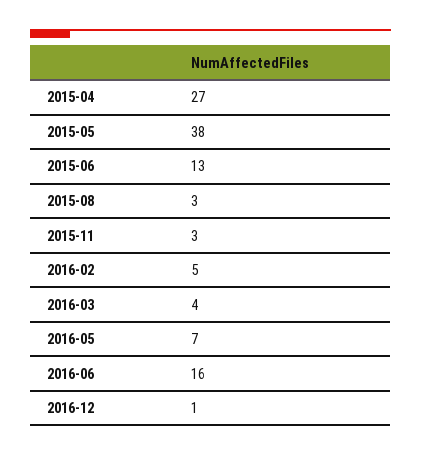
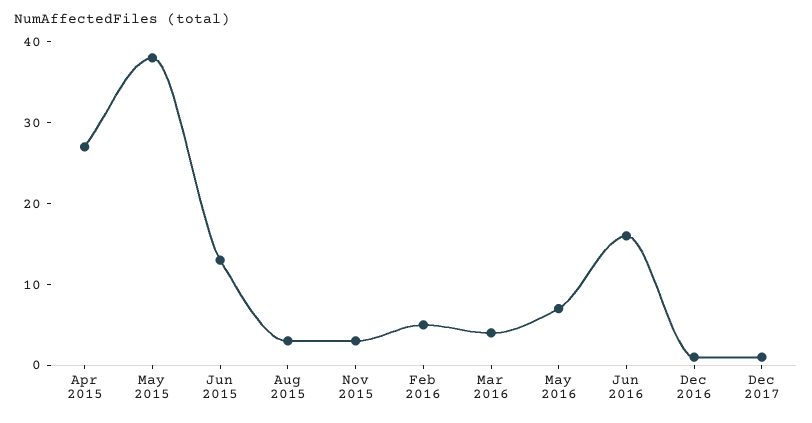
Dec 2017: none -> 1

